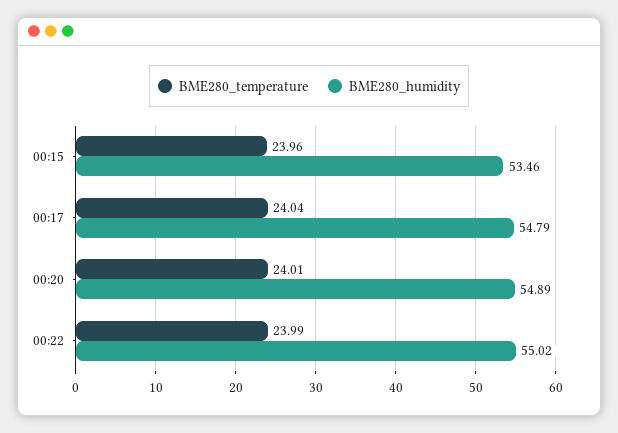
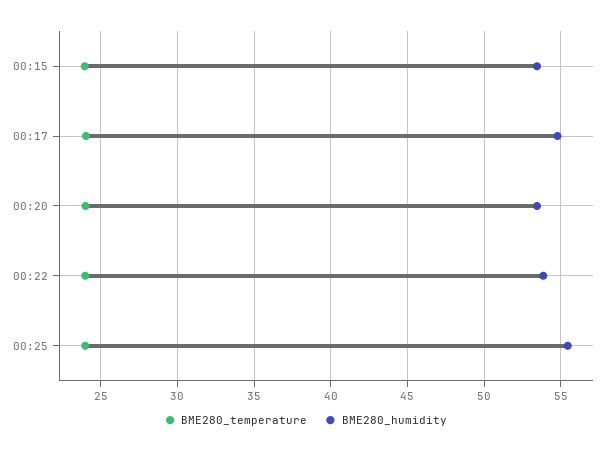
BME280_humidity, 00:20: 54.89 -> 53.5
BME280_humidity, 00:22: 55.02 -> 54
BME280_temperature, 00:25: none -> 24
BME280_humidity, 00:25: none -> 55.5

